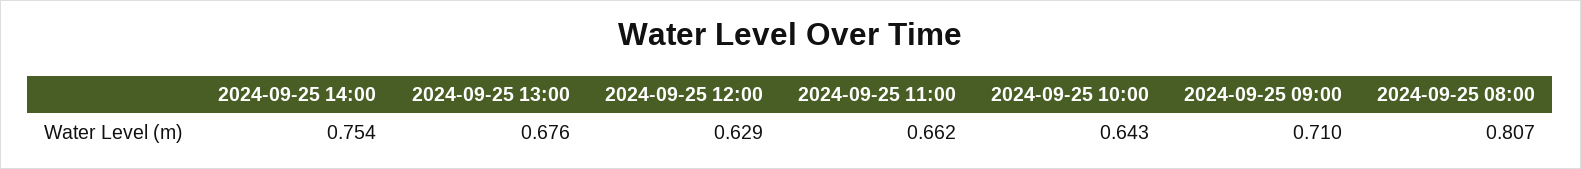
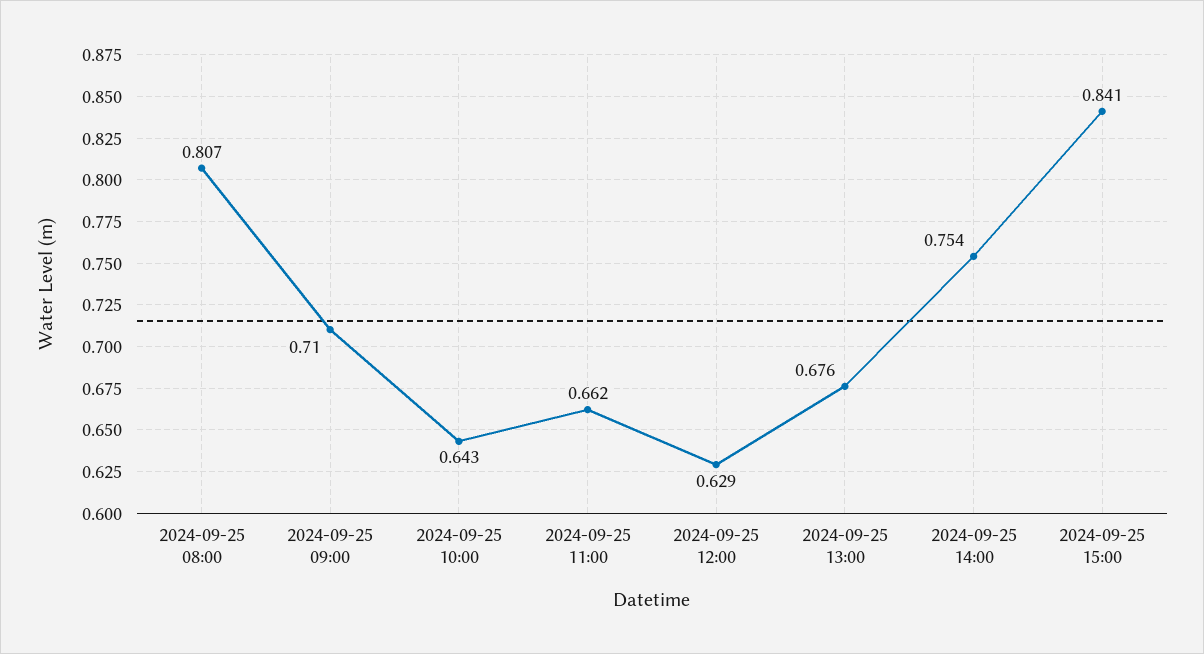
2024-09-25 15:00: none -> 0.841

